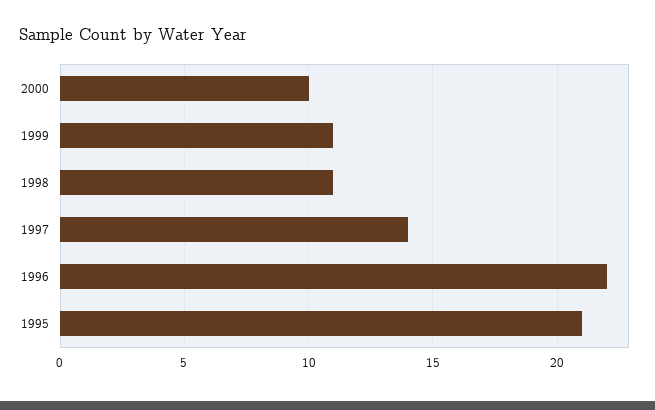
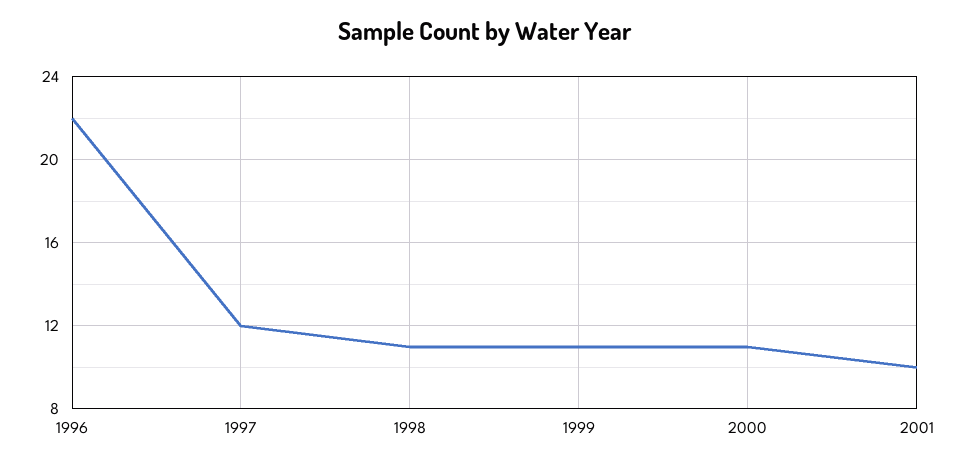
2000: 10 -> 11
1997: 14 -> 12
1995: 21 -> none
2001: none -> 10

